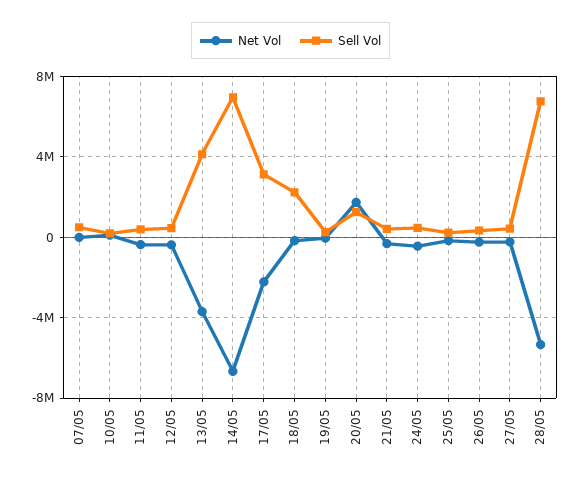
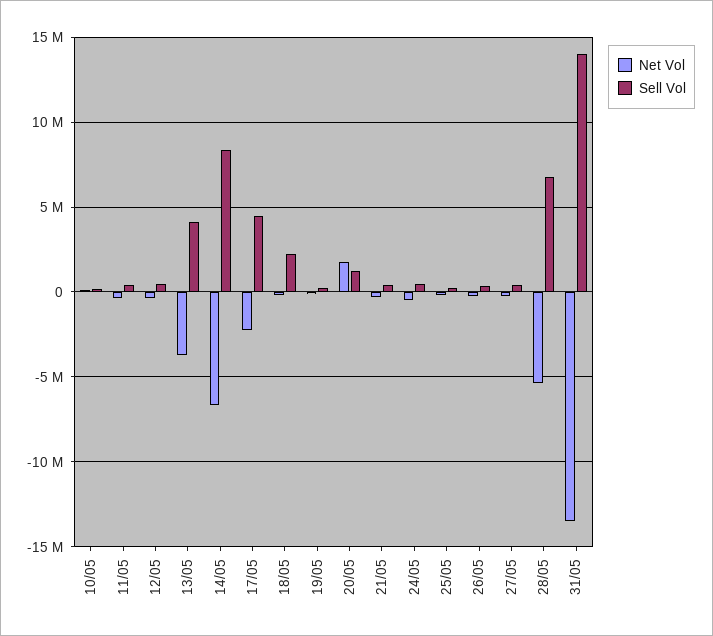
Net Vol, 07/05: 0 -> none
Sell Vol, 07/05: 500000 -> none
Sell Vol, 14/05: 7000000 -> 8500000
Sell Vol, 17/05: 3000000 -> 4500000
Net Vol, 31/05: none -> -13500000
Sell Vol, 31/05: none -> 14000000

